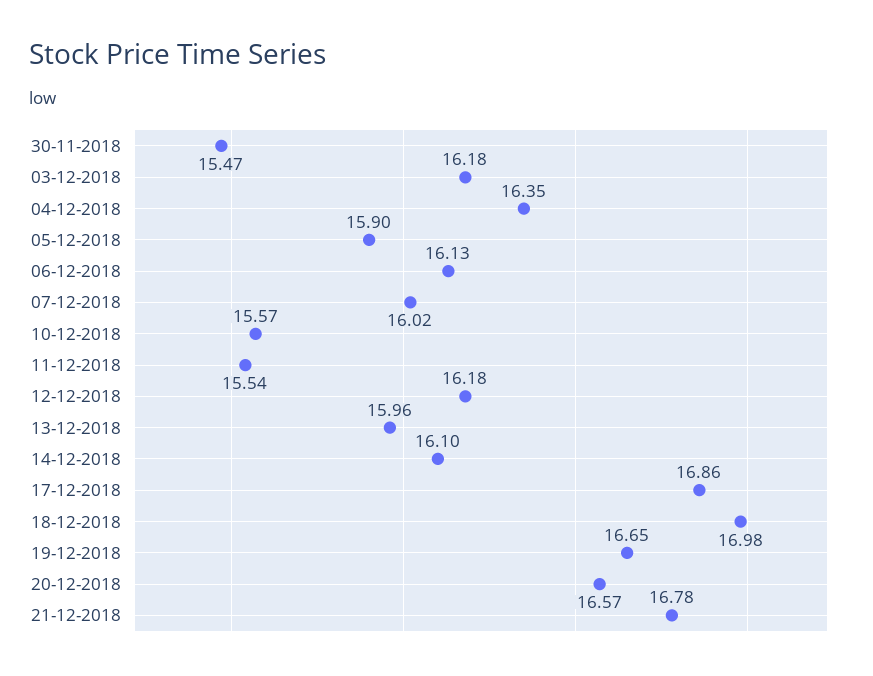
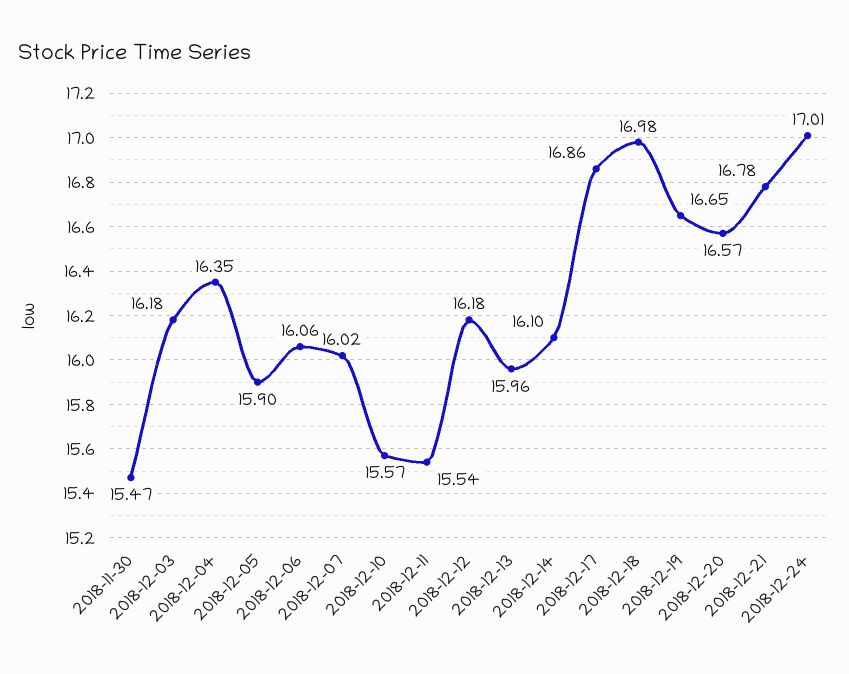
06-12-2018: 16.13 -> 16.06
2018-12-24: none -> 17.01

